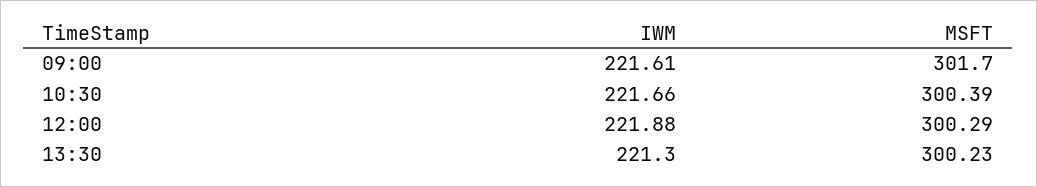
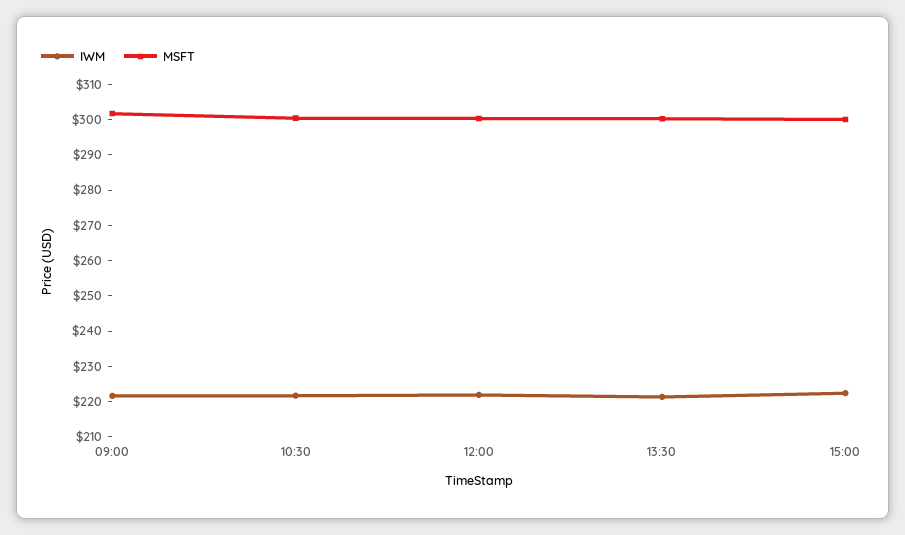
IWM, 15:00: none -> 222.5
MSFT, 15:00: none -> 300

